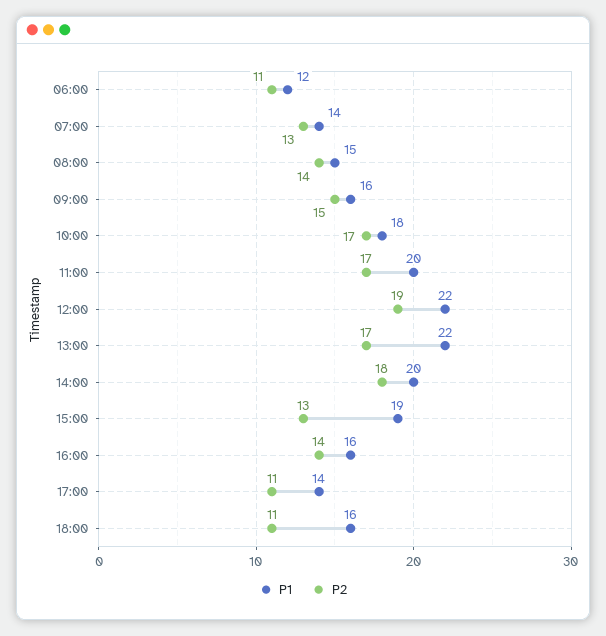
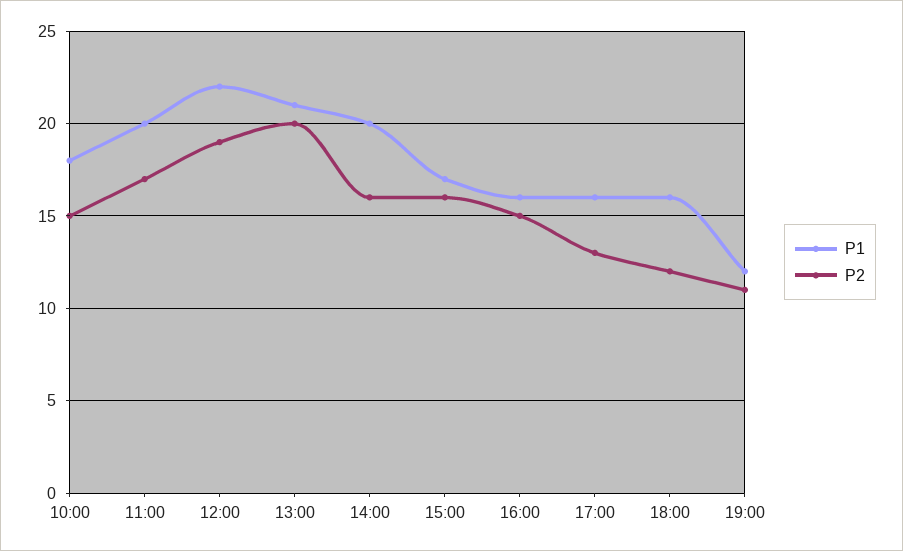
P1, 06:00: 12 -> none
P2, 06:00: 11 -> none
P1, 07:00: 14 -> none
P2, 07:00: 13 -> none
P1, 08:00: 15 -> none
P2, 08:00: 14 -> none
P1, 09:00: 16 -> none
P2, 09:00: 15 -> none
P2, 10:00: 17 -> 15
P1, 13:00: 22 -> 21
P2, 13:00: 17 -> 20
P2, 14:00: 18 -> 16
P1, 15:00: 19 -> 17
P2, 15:00: 13 -> 16
P2, 16:00: 14 -> 15
P1, 17:00: 14 -> 16
P2, 17:00: 11 -> 13
P2, 18:00: 11 -> 12
P1, 19:00: none -> 12
P2, 19:00: none -> 11

